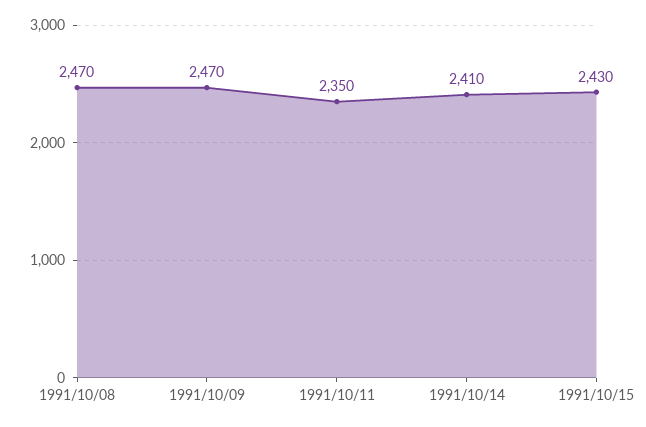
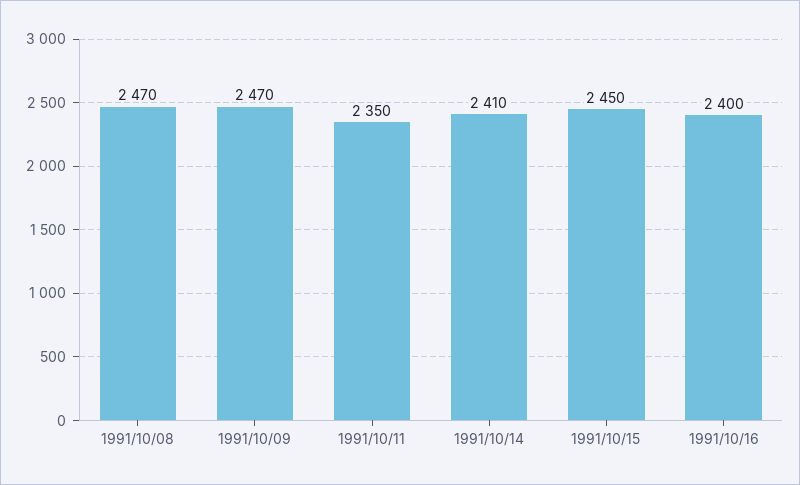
1991/10/15: 2430 -> 2450
1991/10/16: none -> 2400

